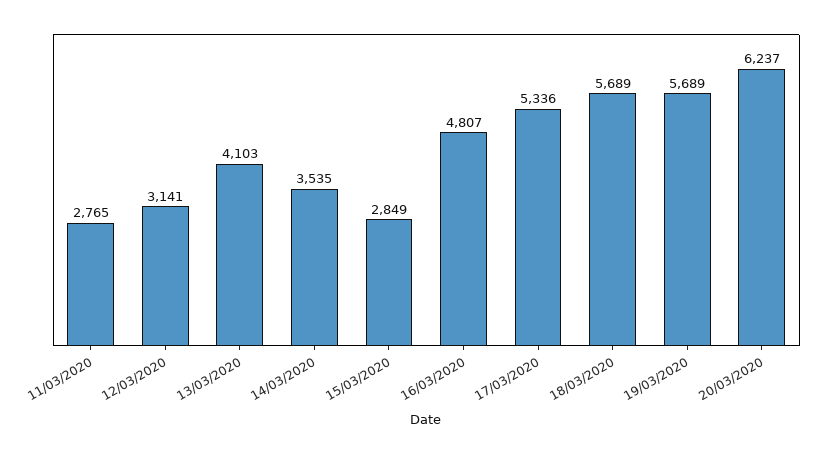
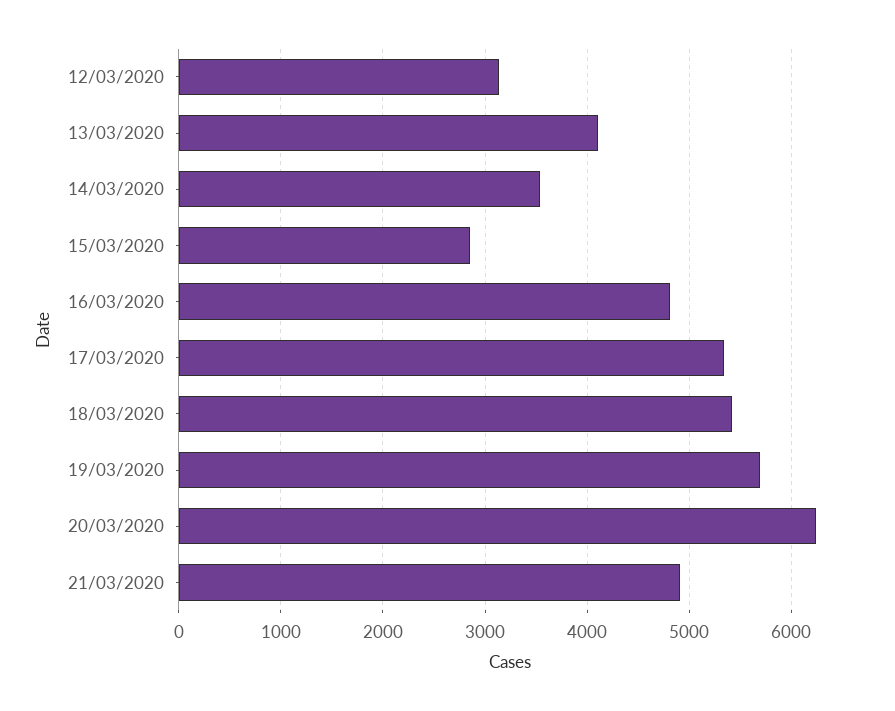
11/03/2020: 2765 -> none
18/03/2020: 5689 -> 5400
21/03/2020: none -> 4900

